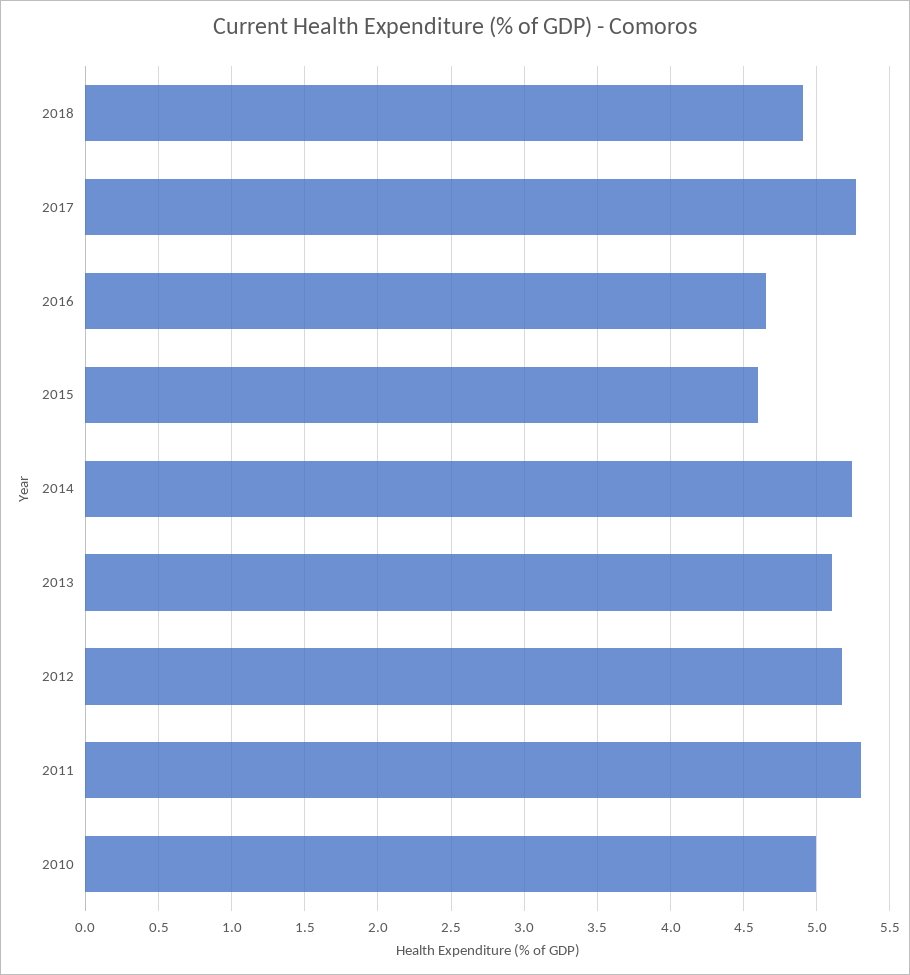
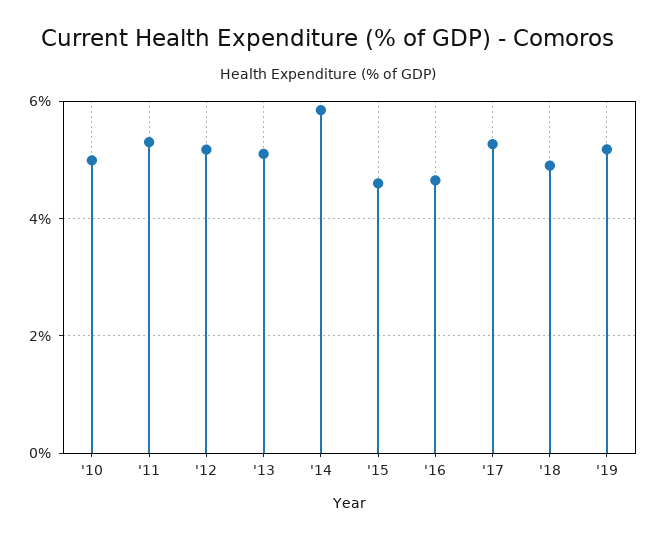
2014: 5.25 -> 5.8
'19: none -> 5.2

